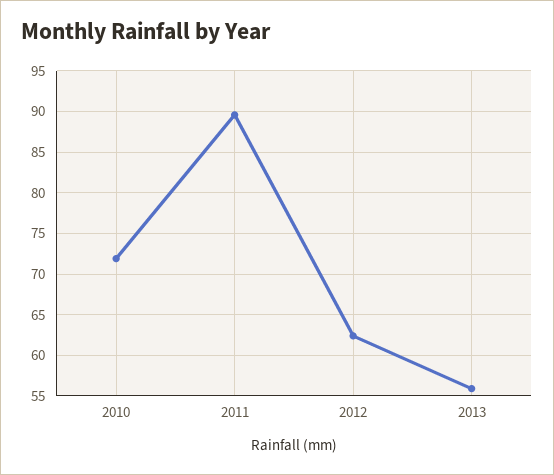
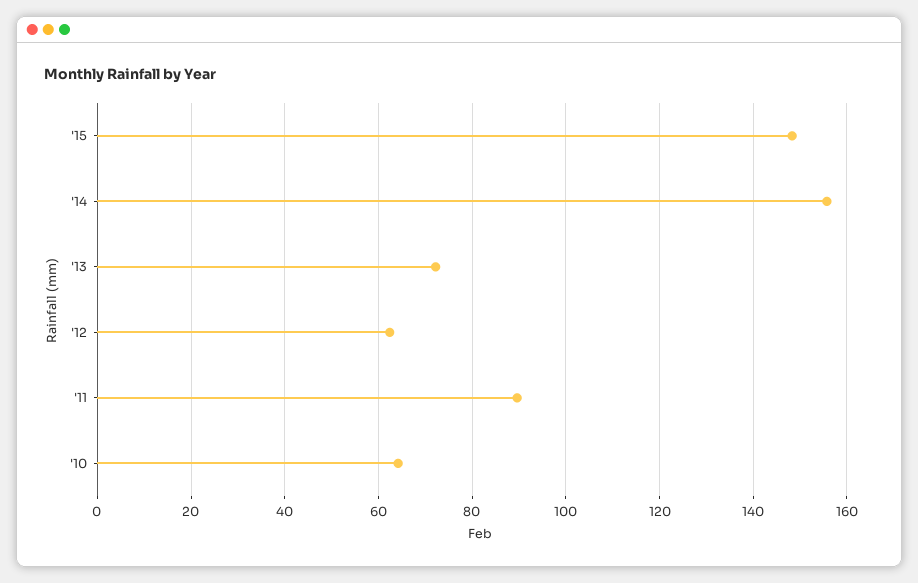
2010: 72 -> 64
2013: 56 -> 72
'15: none -> 148
'14: none -> 156

